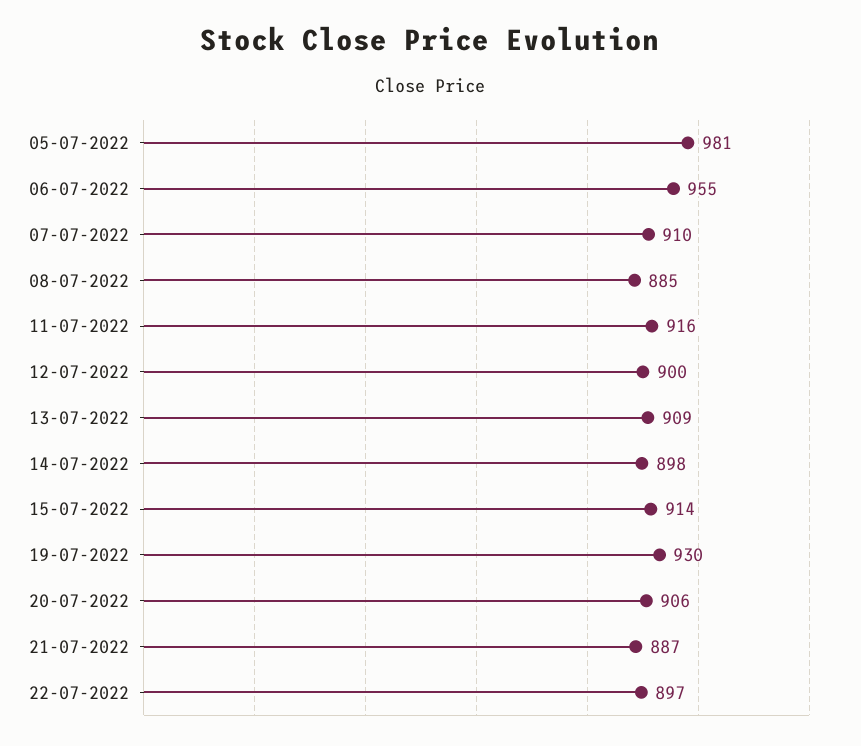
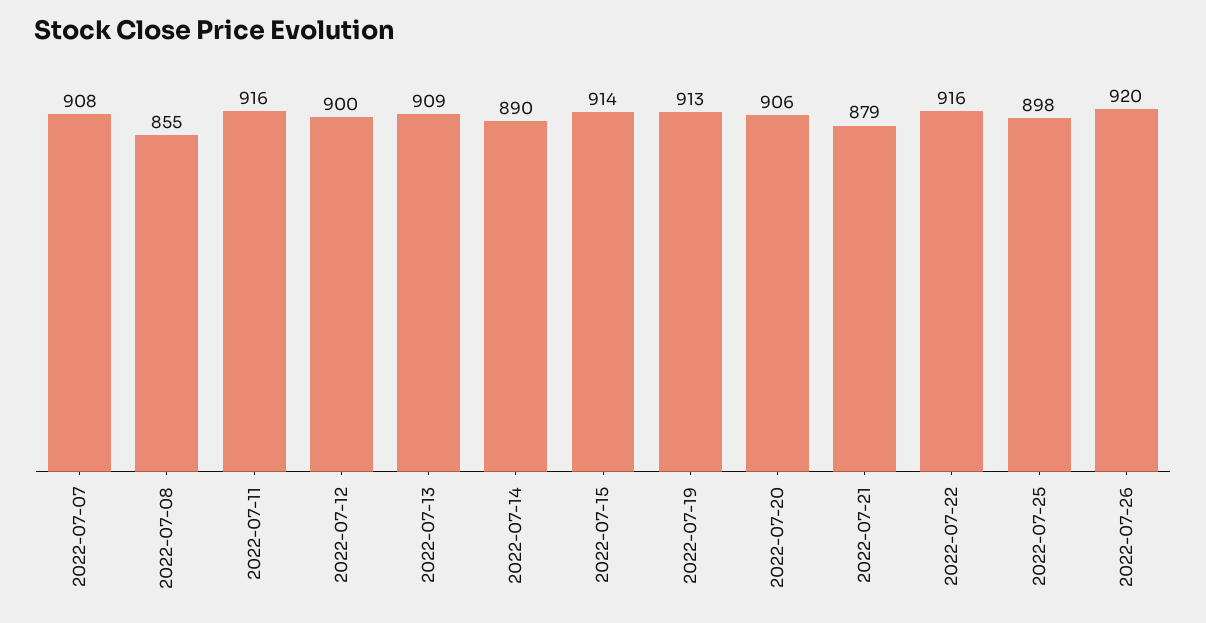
05-07-2022: 981 -> none
06-07-2022: 955 -> none
07-07-2022: 910 -> 908
08-07-2022: 885 -> 855
14-07-2022: 898 -> 890
19-07-2022: 930 -> 913
21-07-2022: 887 -> 879
22-07-2022: 897 -> 916
2022-07-25: none -> 898
2022-07-26: none -> 920

